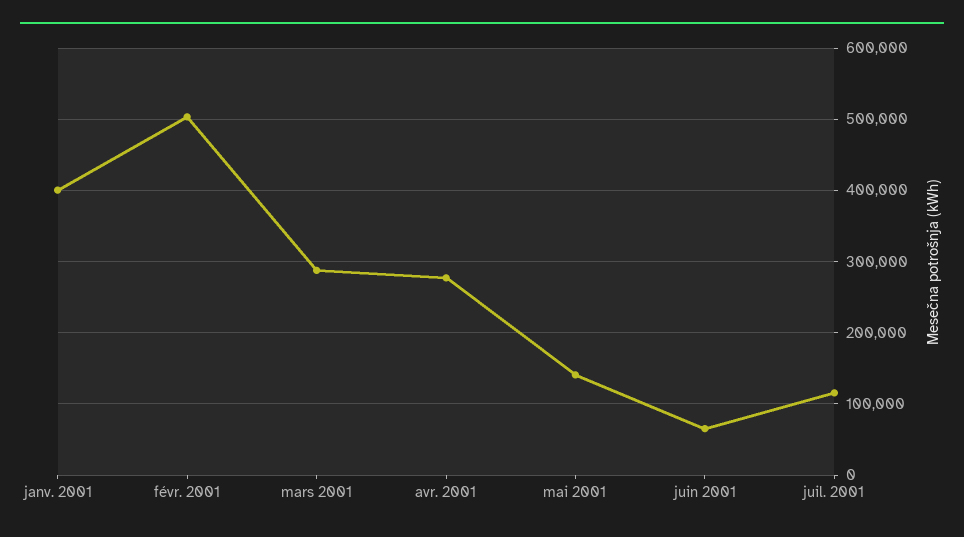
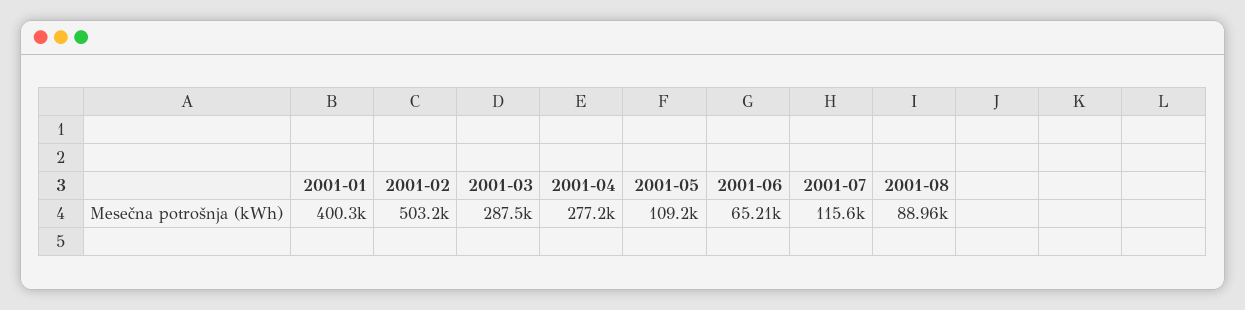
mai 2001: 140000 -> 109200
2001-08: none -> 88960

